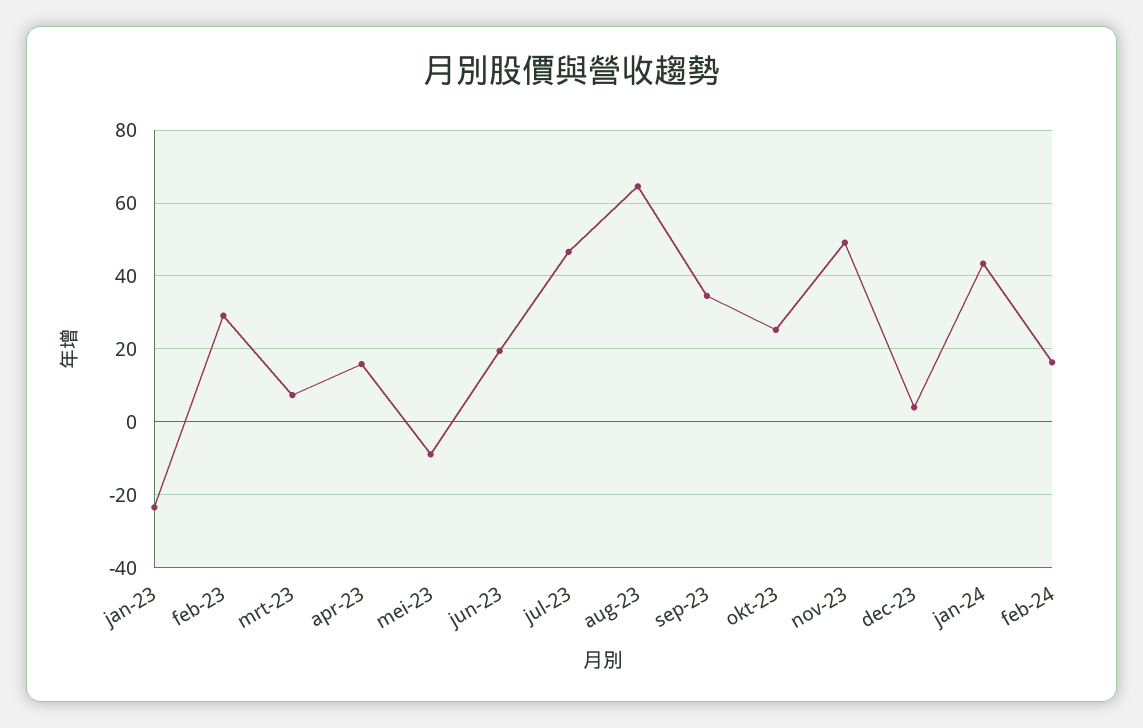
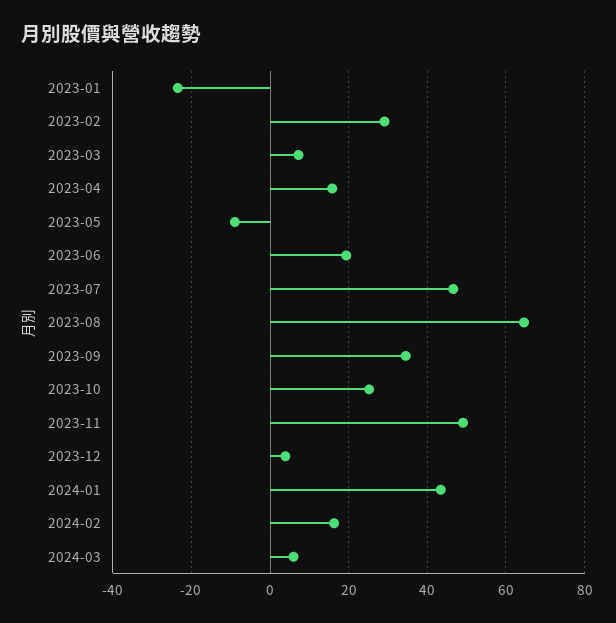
2024-03: none -> 6

